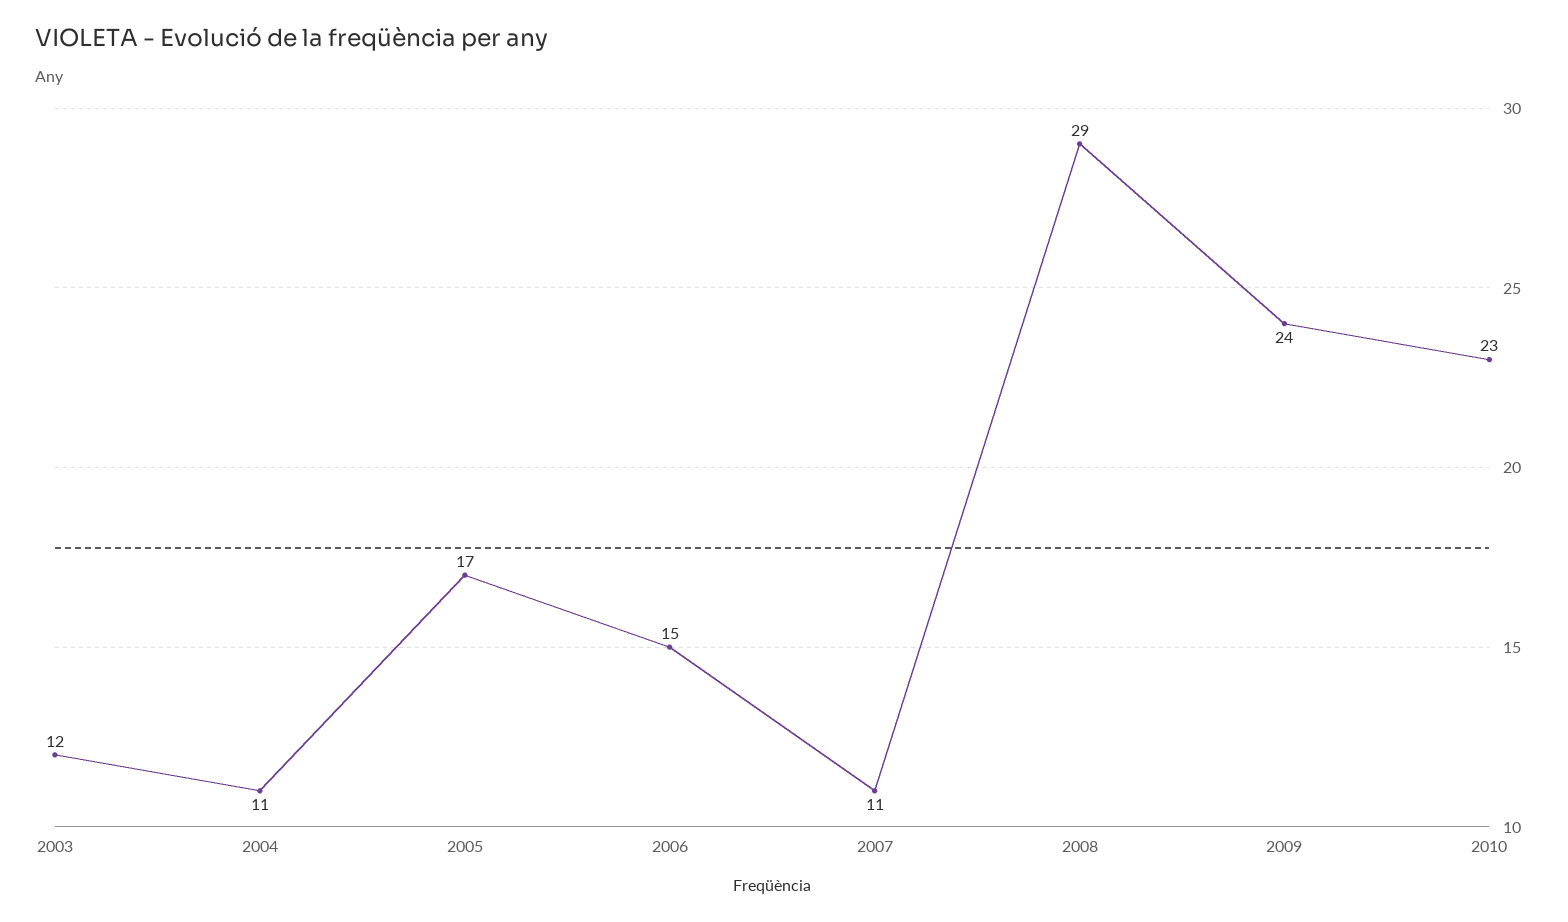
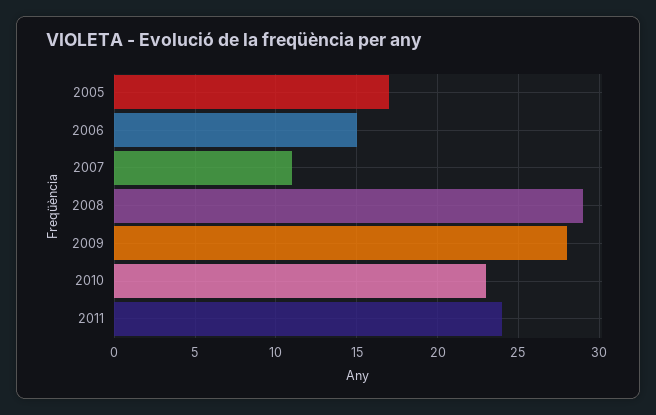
2003: 12 -> none
2004: 11 -> none
2009: 24 -> 28
2011: none -> 24

